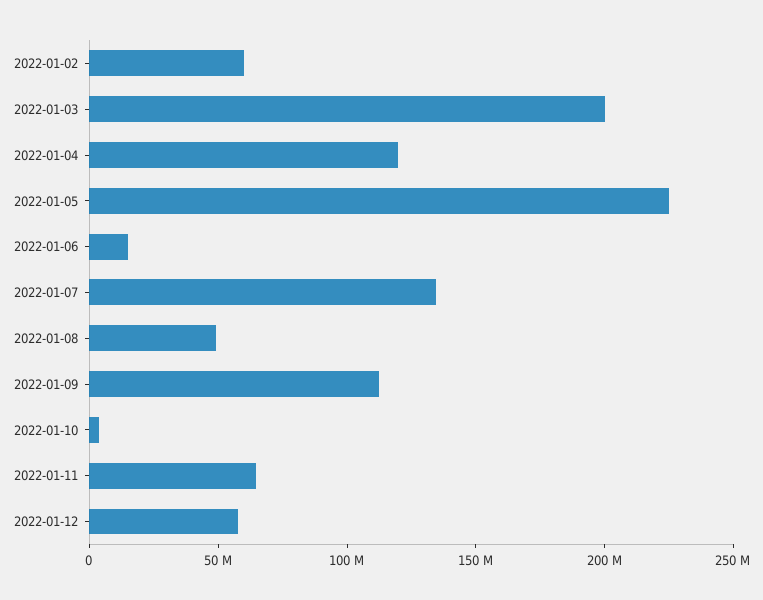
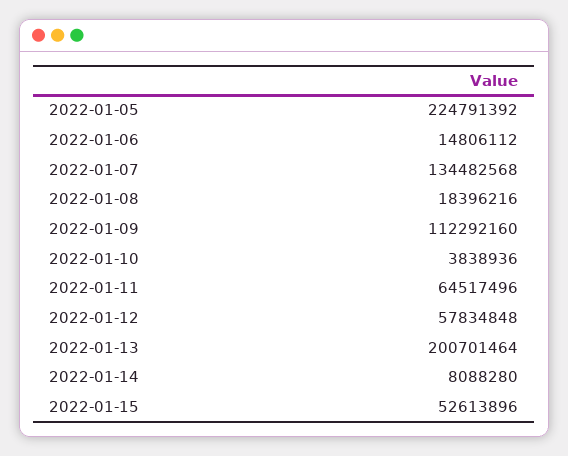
2022-01-02: 60000000 -> none
2022-01-03: 200000000 -> none
2022-01-04: 120000000 -> none
2022-01-08: 50000000 -> 18396216
2022-01-13: none -> 200701464
2022-01-14: none -> 8088280
2022-01-15: none -> 52613896

